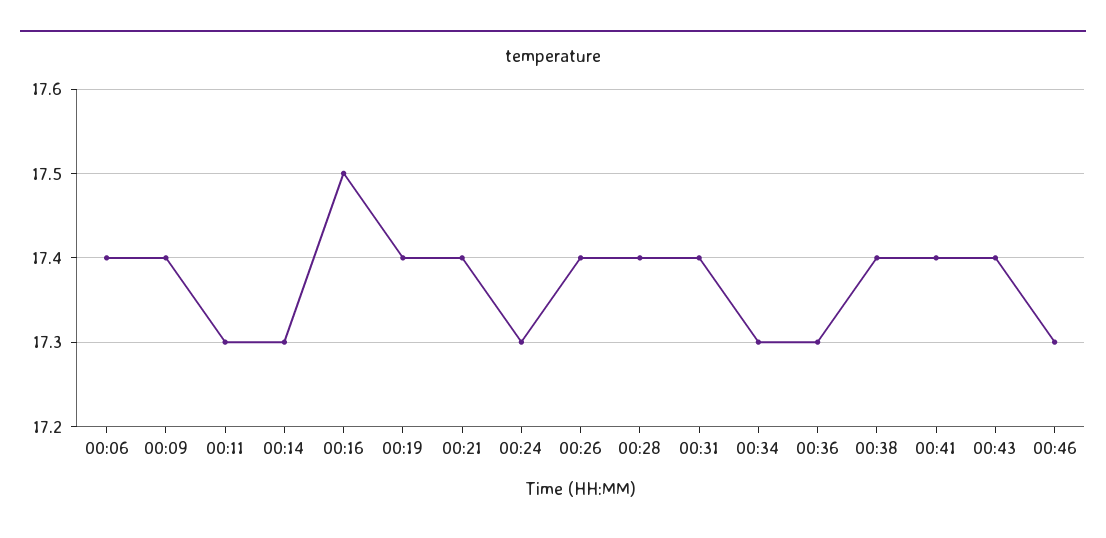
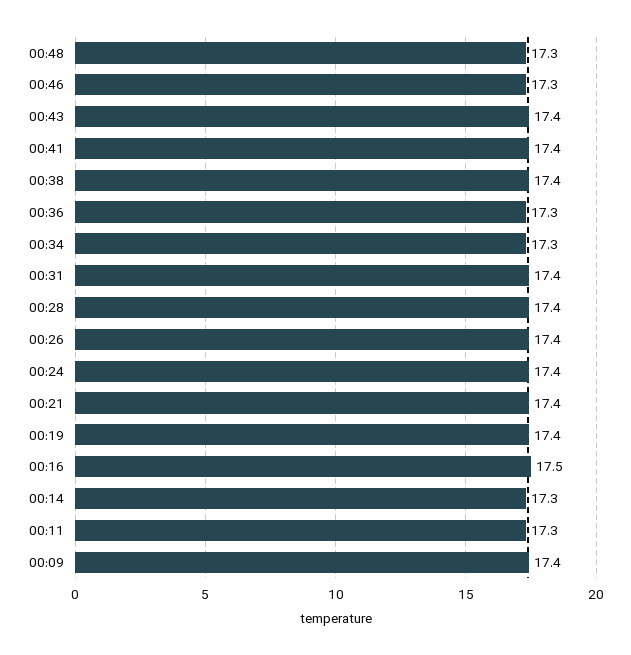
00:06: 17.4 -> none
00:24: 17.3 -> 17.4
00:48: none -> 17.3

